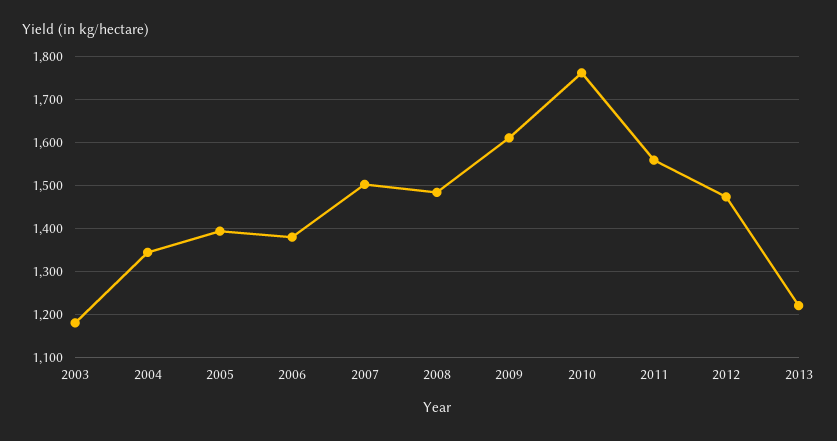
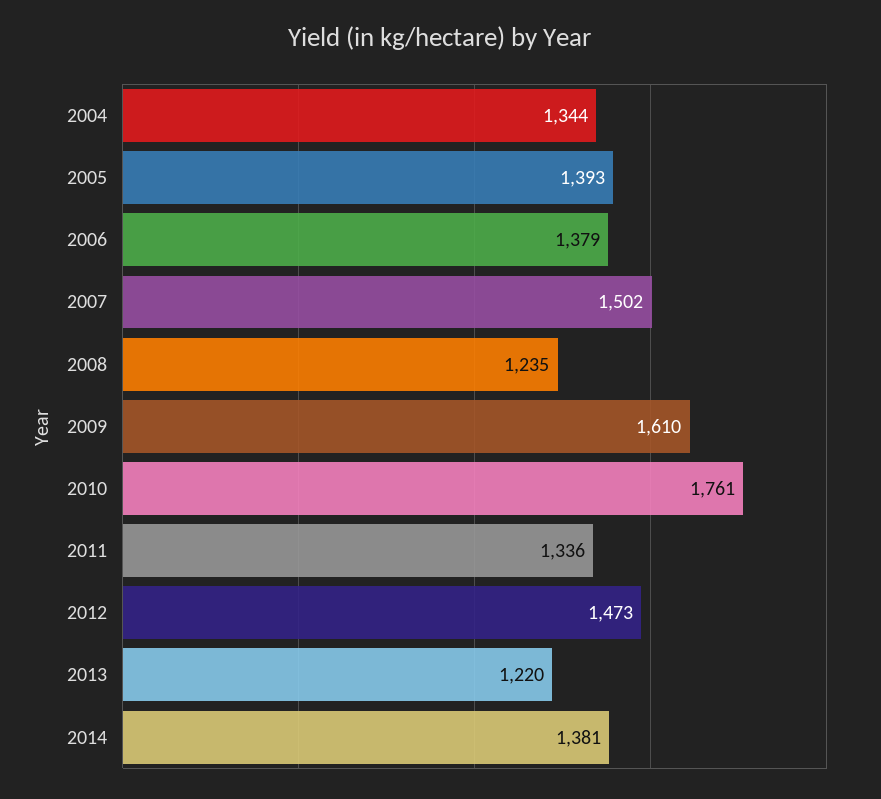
2003: 1180 -> none
2008: 1480 -> 1235
2011: 1560 -> 1336
2014: none -> 1381

